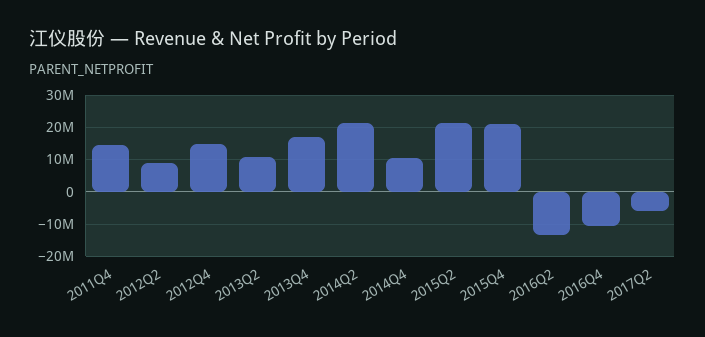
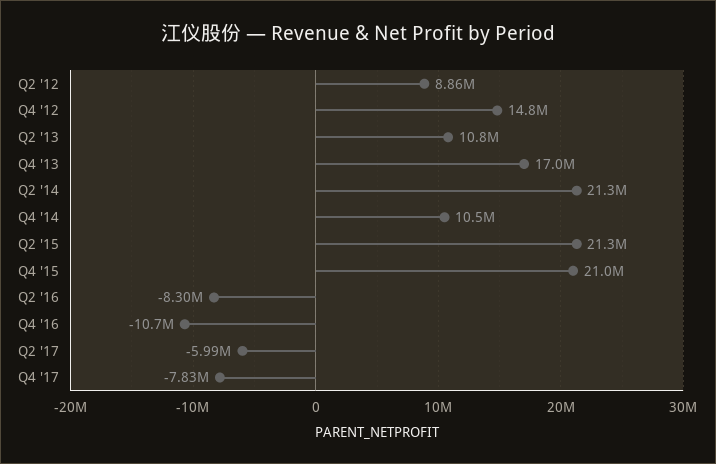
2011Q4: 14000000 -> none
2016Q2: -14000000 -> -8300000
Q4 '17: none -> -7830000

